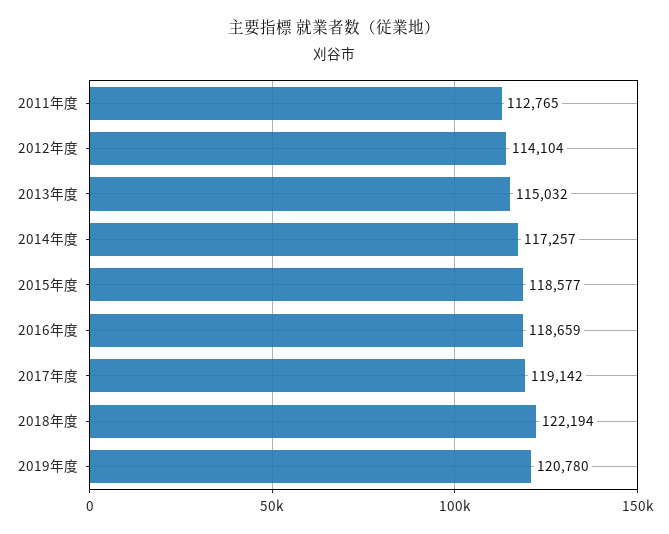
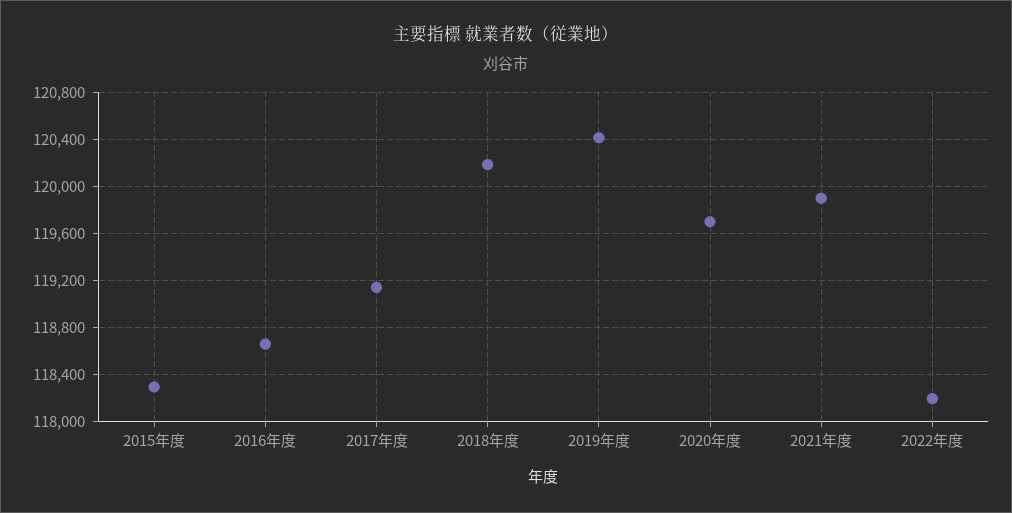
2011年度: 112765 -> none
2012年度: 114104 -> none
2013年度: 115032 -> none
2014年度: 117257 -> none
2015年度: 118577 -> 118300
2018年度: 122194 -> 120200
2019年度: 120780 -> 120400
2020年度: none -> 119700
2021年度: none -> 119900
2022年度: none -> 118200

